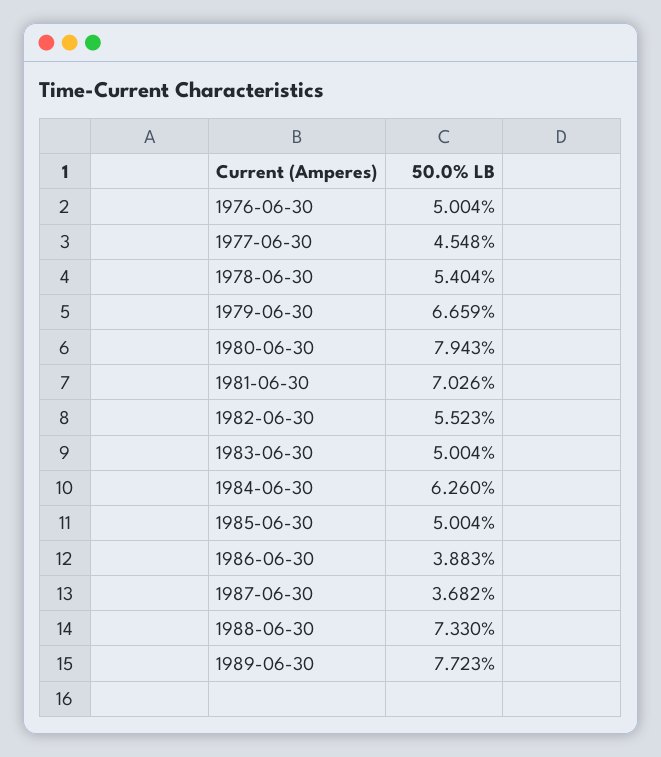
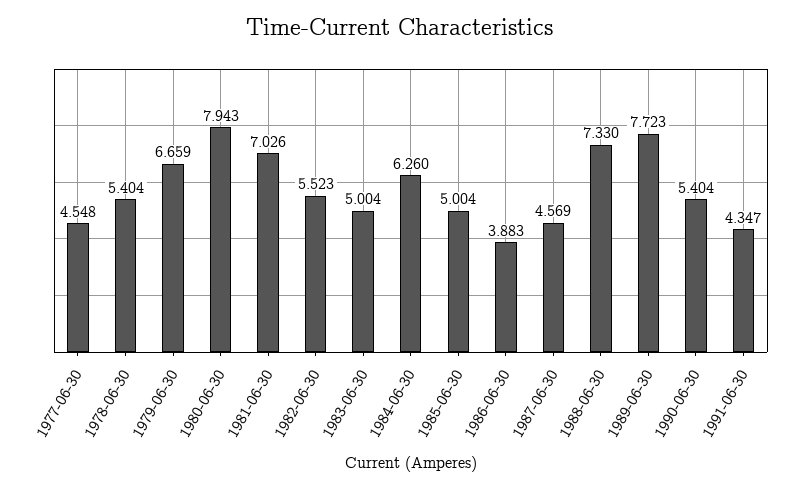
1976-06-30: 5.004 -> none
1987-06-30: 3.682 -> 4.569
1990-06-30: none -> 5.404
1991-06-30: none -> 4.347

